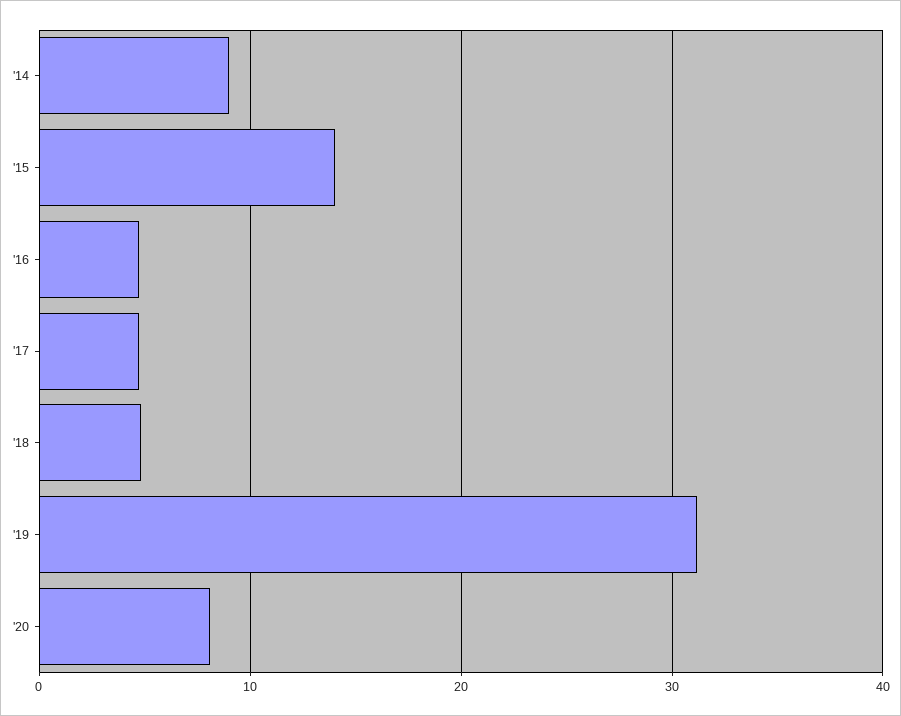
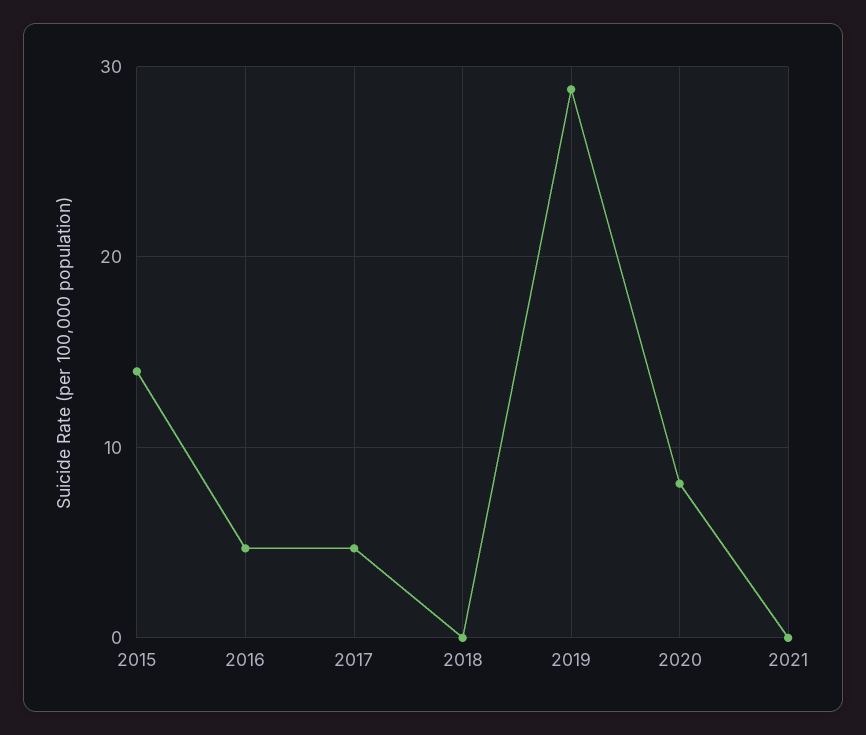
'14: 9 -> none
'18: 5 -> 0
'19: 31 -> 29
2021: none -> 0

